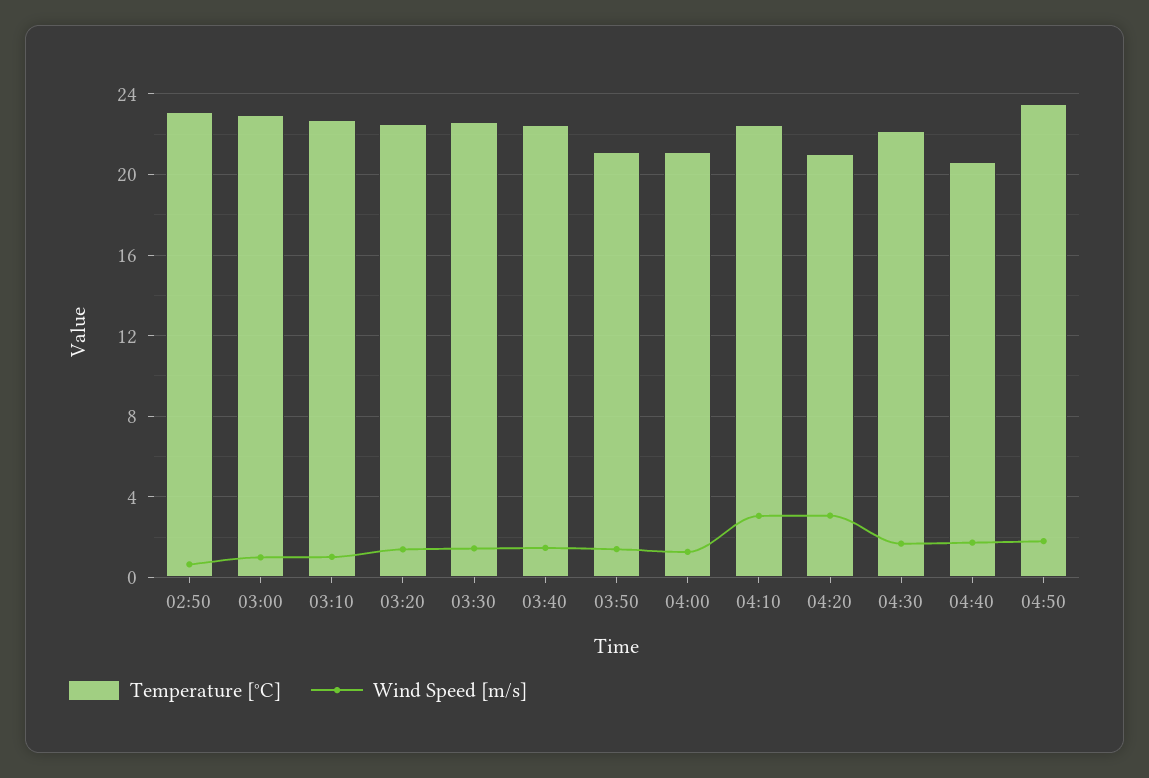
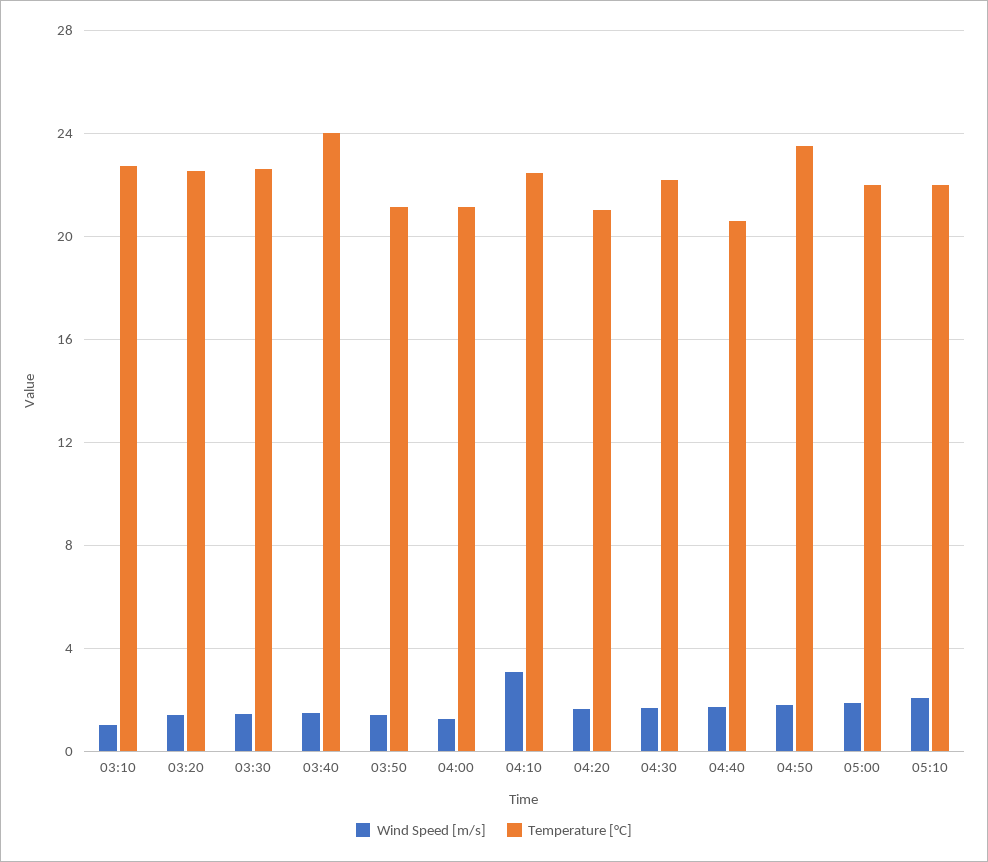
Temperature [°C], 02:50: 23 -> none
Wind Speed [m/s], 02:50: 0.5 -> none
Temperature [°C], 03:00: 23 -> none
Wind Speed [m/s], 03:00: 1 -> none
Temperature [°C], 03:40: 22.5 -> 24
Wind Speed [m/s], 04:20: 3 -> 1.5
Wind Speed [m/s], 05:00: none -> 2
Temperature [°C], 05:00: none -> 22
Wind Speed [m/s], 05:10: none -> 2
Temperature [°C], 05:10: none -> 22

